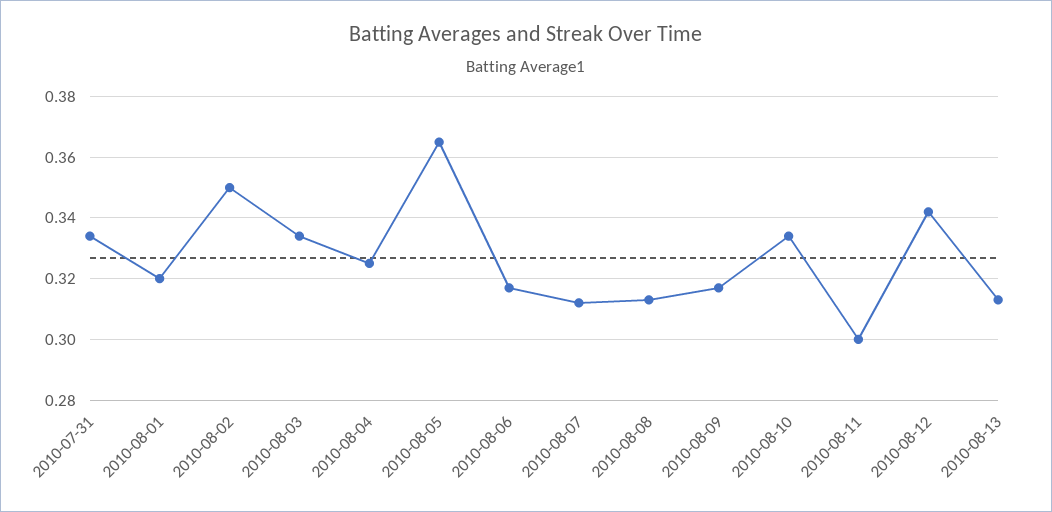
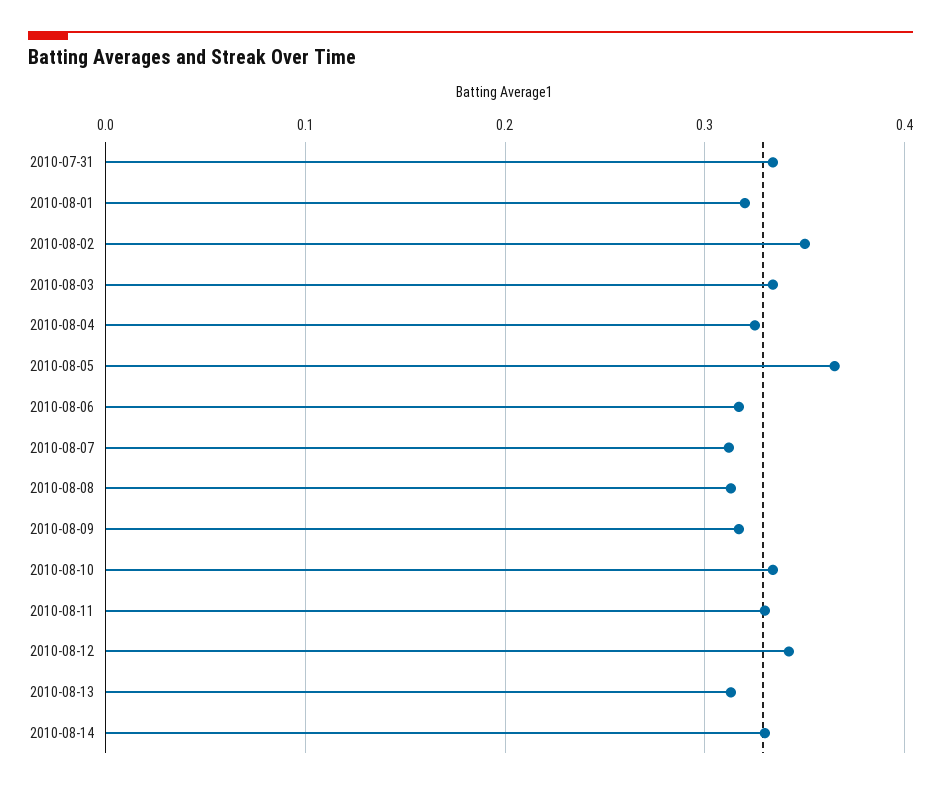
2010-08-11: 0.3 -> 0.33
2010-08-14: none -> 0.33

